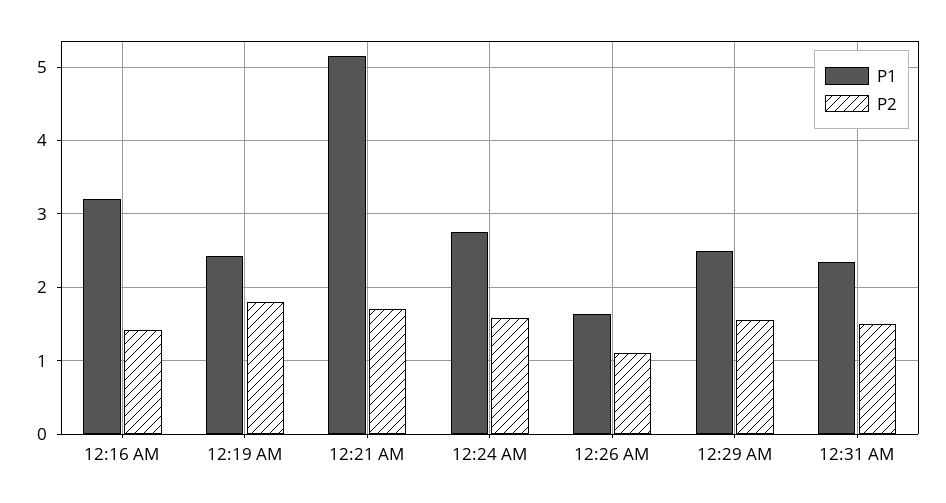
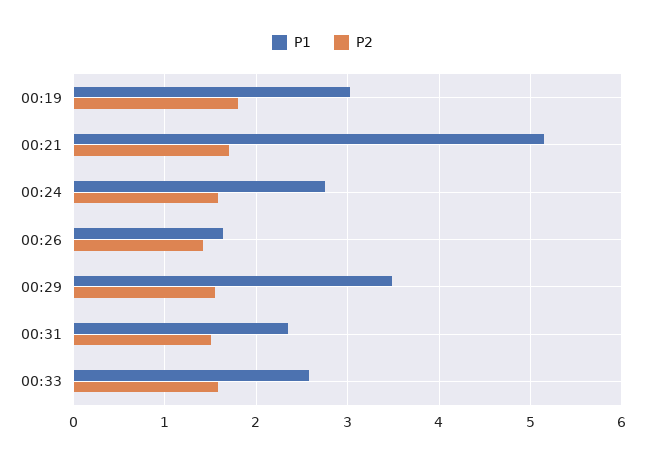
P1, 12:16 AM: 3.2 -> none
P2, 12:16 AM: 1.4 -> none
P1, 12:19 AM: 2.4 -> 3
P2, 12:26 AM: 1.1 -> 1.4
P1, 12:29 AM: 2.5 -> 3.5
P1, 00:33: none -> 2.6
P2, 00:33: none -> 1.6

